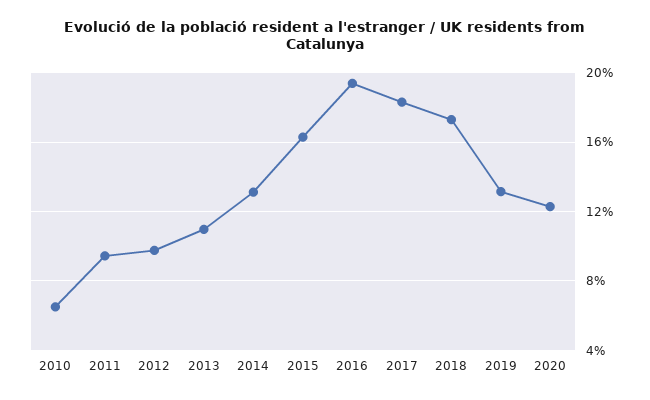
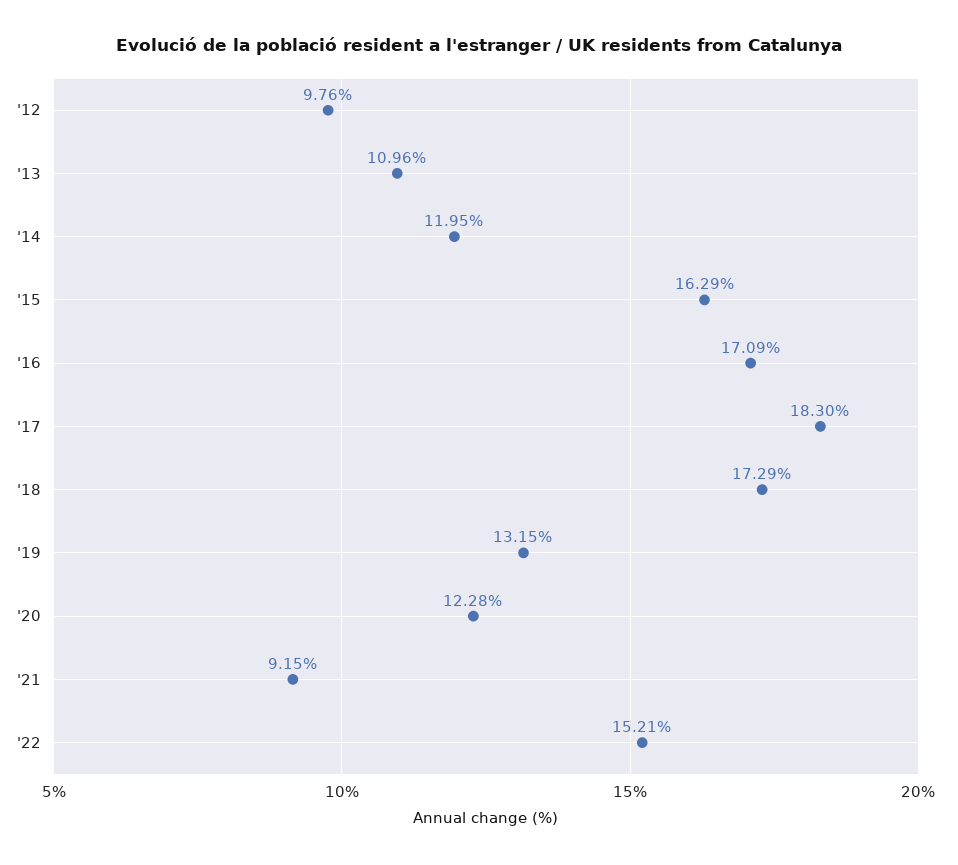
2010: 6.5 -> none
2011: 9.5 -> none
2014: 13 -> 11.95
2016: 19.5 -> 17.09
'21: none -> 9.15
'22: none -> 15.21

